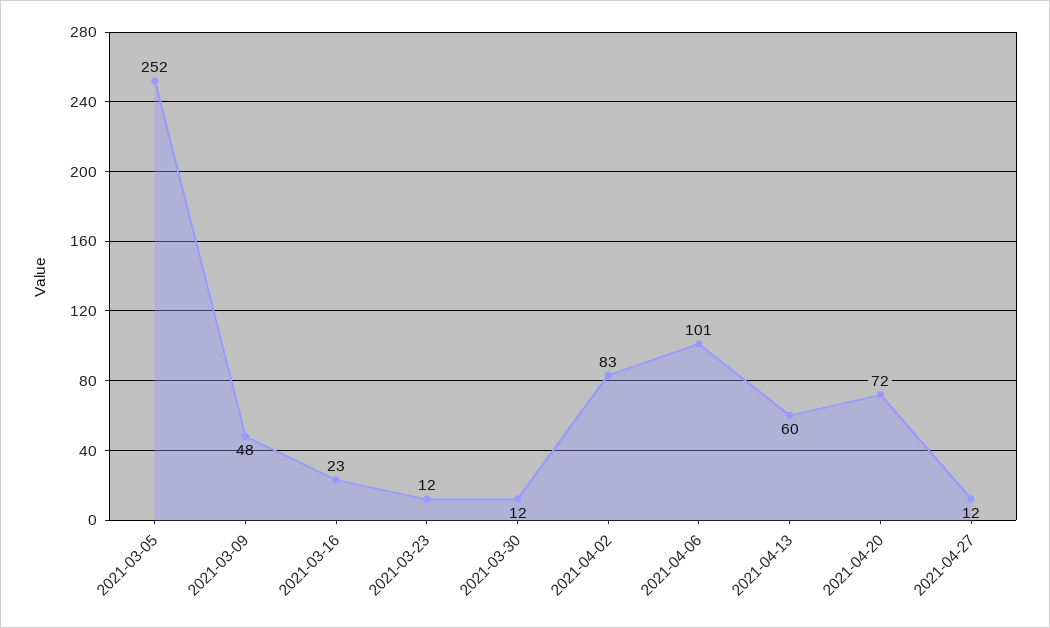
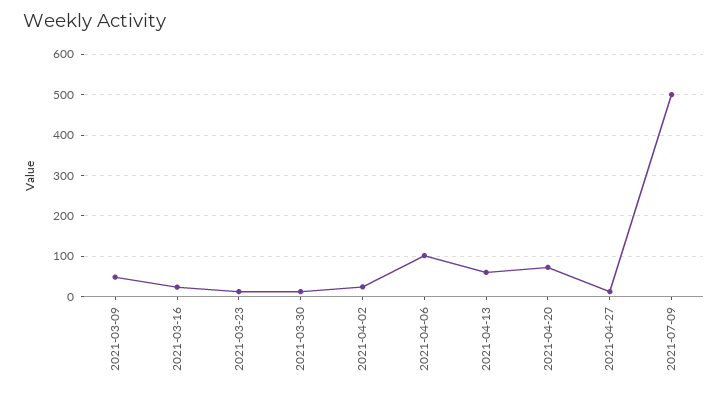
2021-03-05: 252 -> none
2021-04-02: 83 -> 20
2021-07-09: none -> 500

